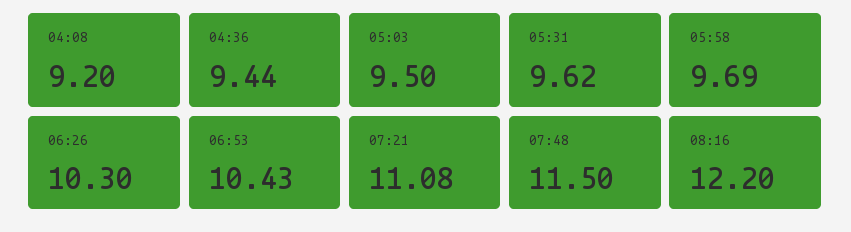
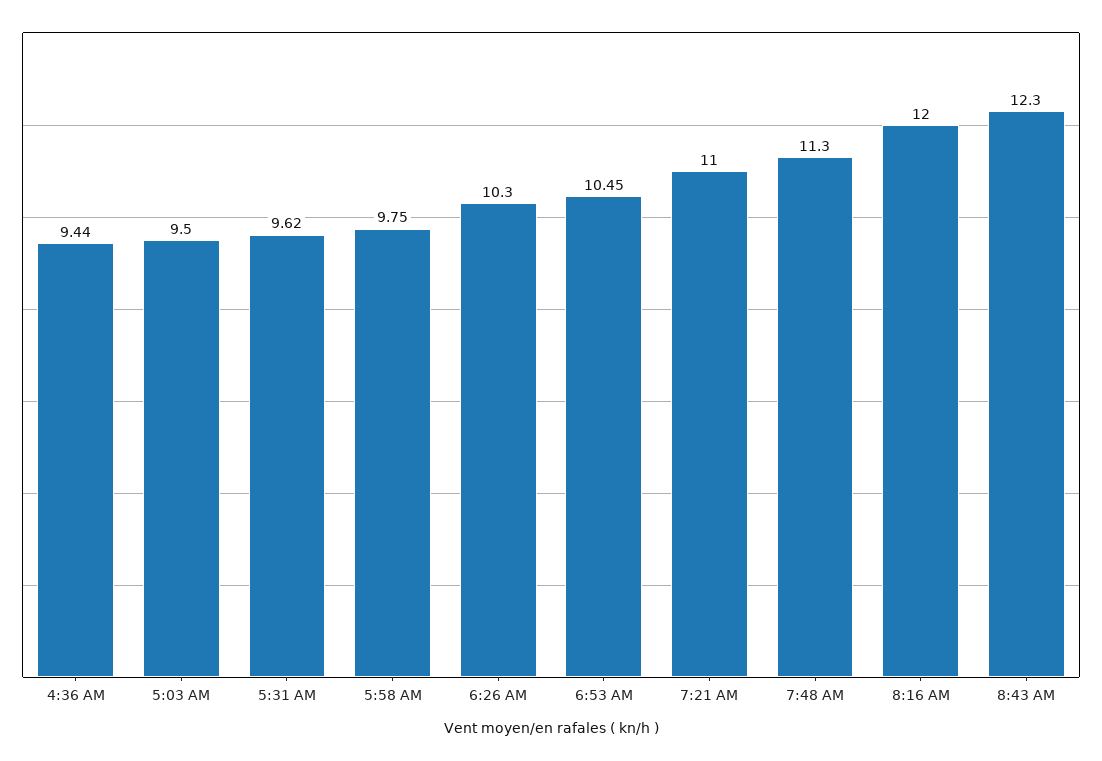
04:08: 9.2 -> none
05:58: 9.69 -> 9.75
06:53: 10.43 -> 10.45
07:21: 11.08 -> 11
07:48: 11.5 -> 11.3
08:16: 12.2 -> 12
8:43 AM: none -> 12.3

